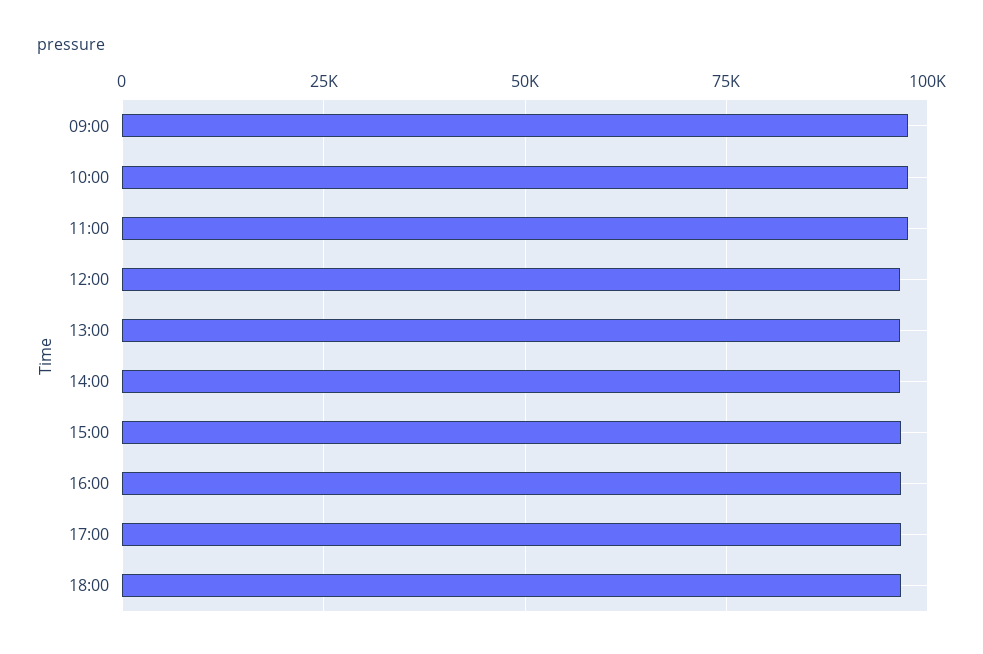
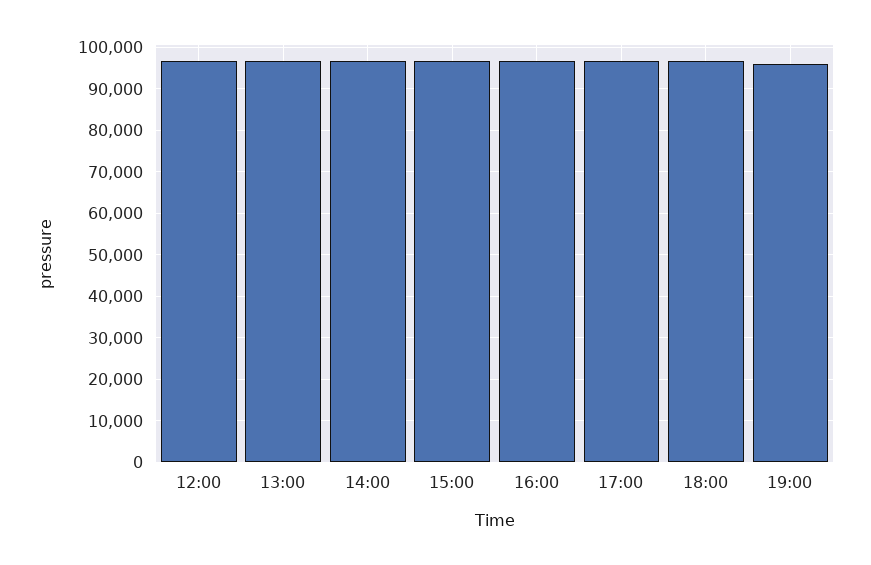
09:00: 97500 -> none
10:00: 97500 -> none
11:00: 97500 -> none
19:00: none -> 96000

